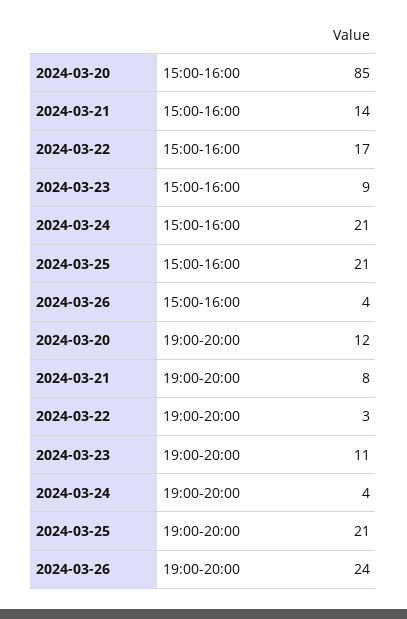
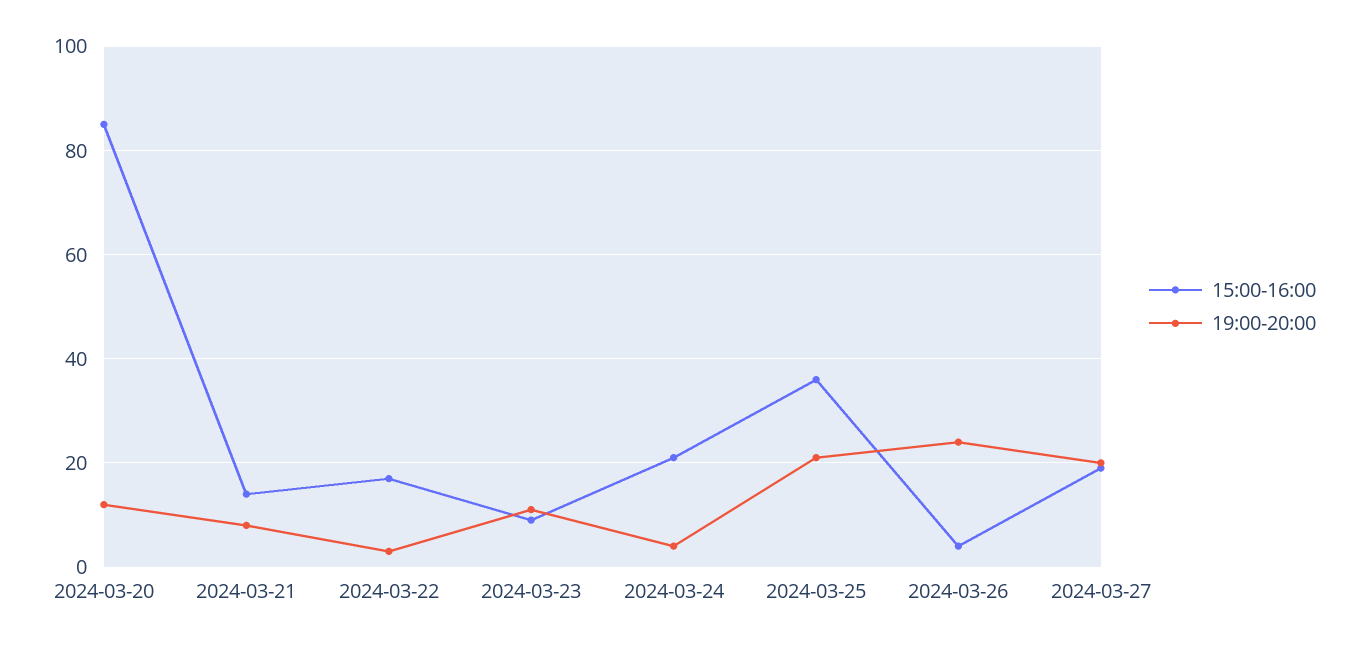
15:00-16:00, 2024-03-25: 21 -> 35
15:00-16:00, 2024-03-27: none -> 20
19:00-20:00, 2024-03-27: none -> 20

